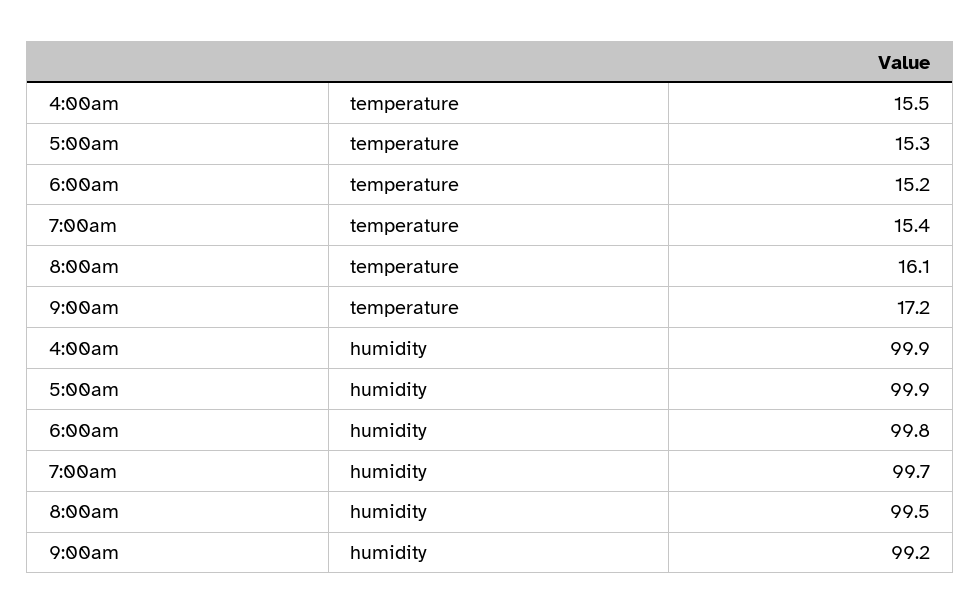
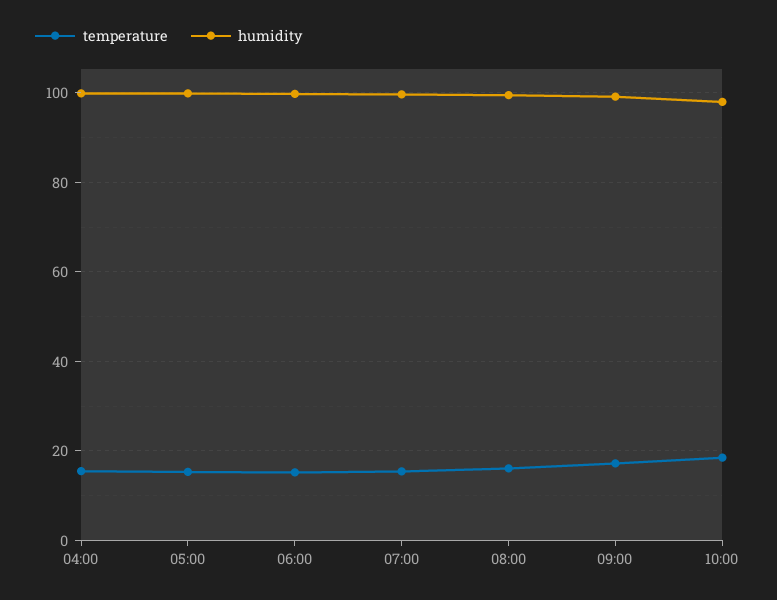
temperature, 10:00: none -> 18
humidity, 10:00: none -> 98

